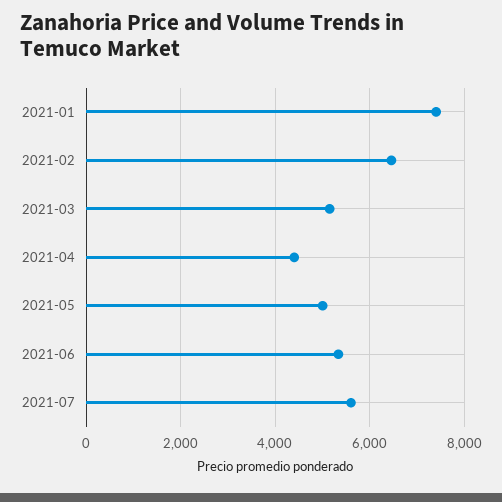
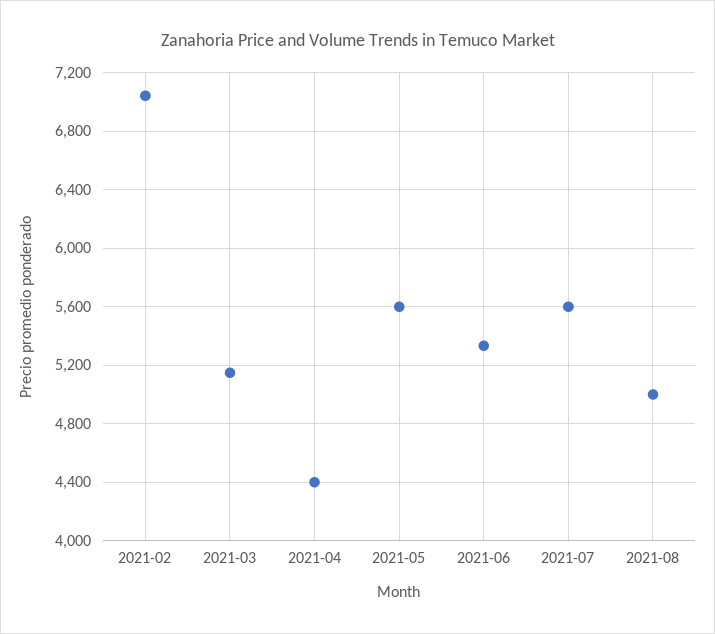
2021-01: 7400 -> none
2021-02: 6400 -> 7050
2021-05: 5000 -> 5600
2021-08: none -> 5000

